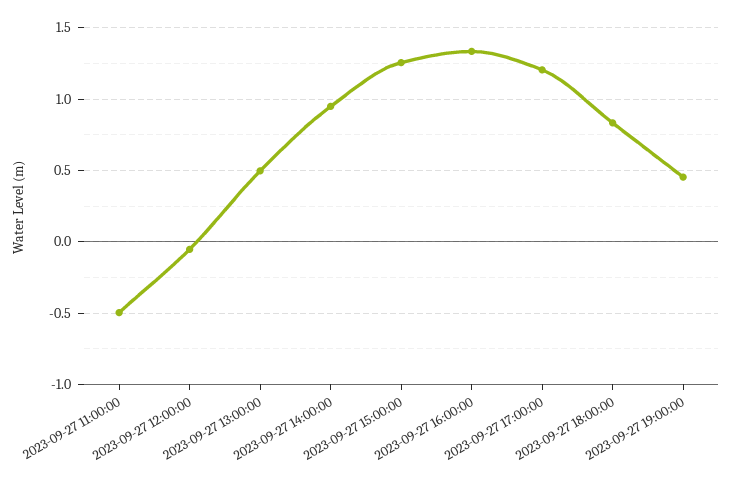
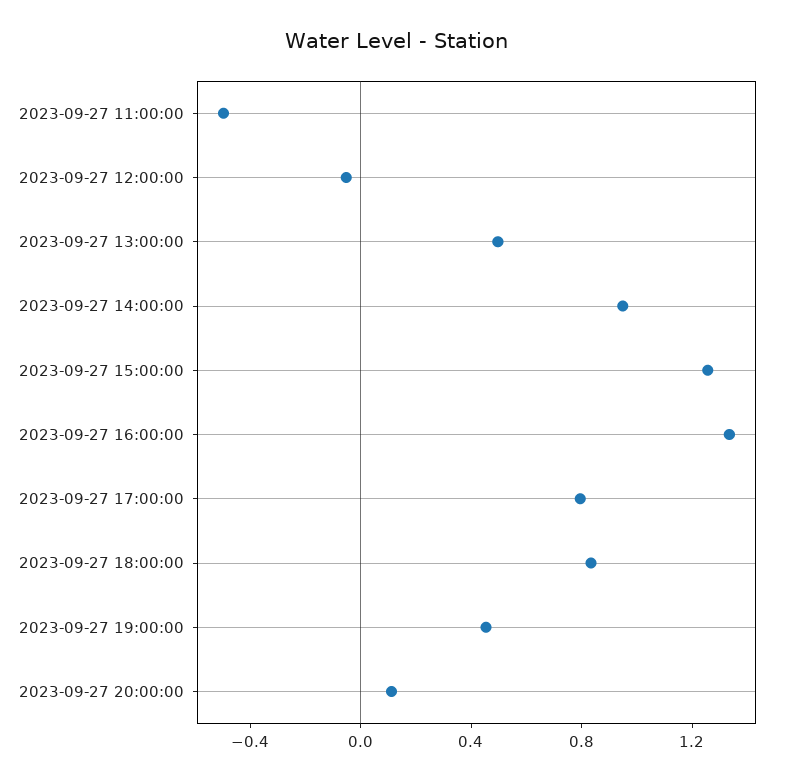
2023-09-27 17:00:00: 1.2 -> 0.8
2023-09-27 20:00:00: none -> 0.1

